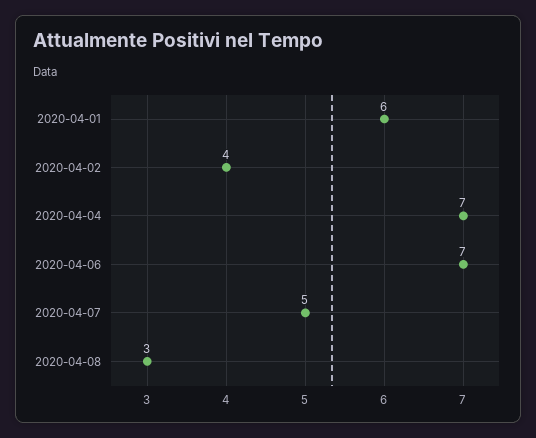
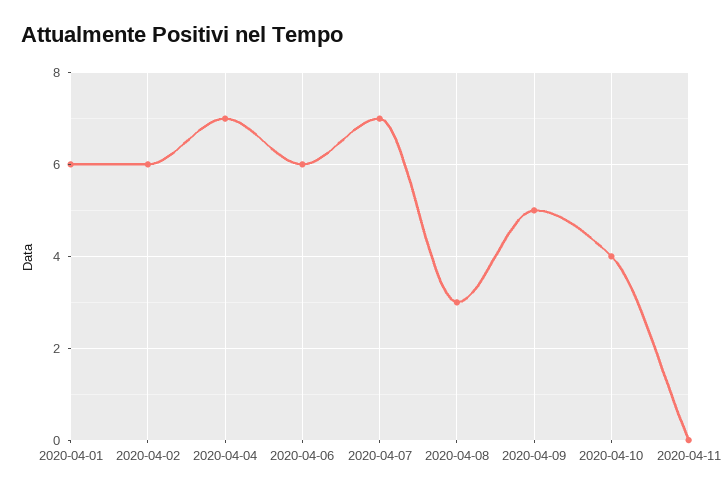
2020-04-02: 4 -> 6
2020-04-06: 7 -> 6
2020-04-07: 5 -> 7
2020-04-09: none -> 5
2020-04-10: none -> 4
2020-04-11: none -> 0

